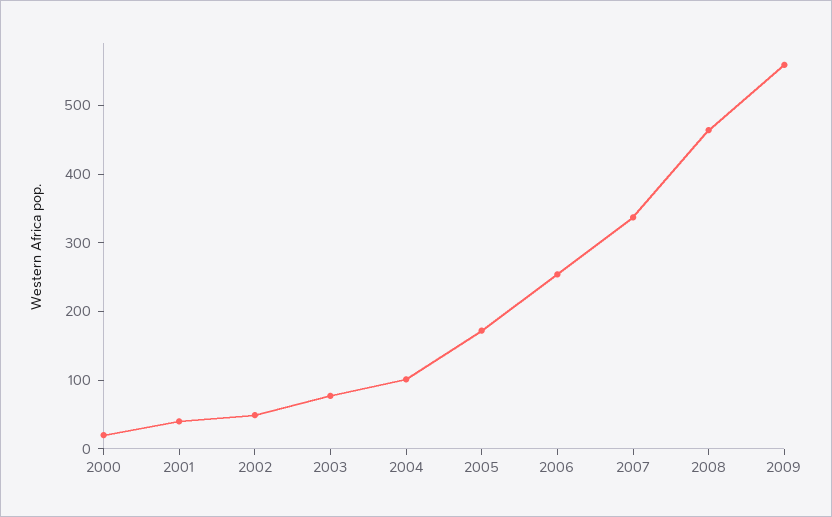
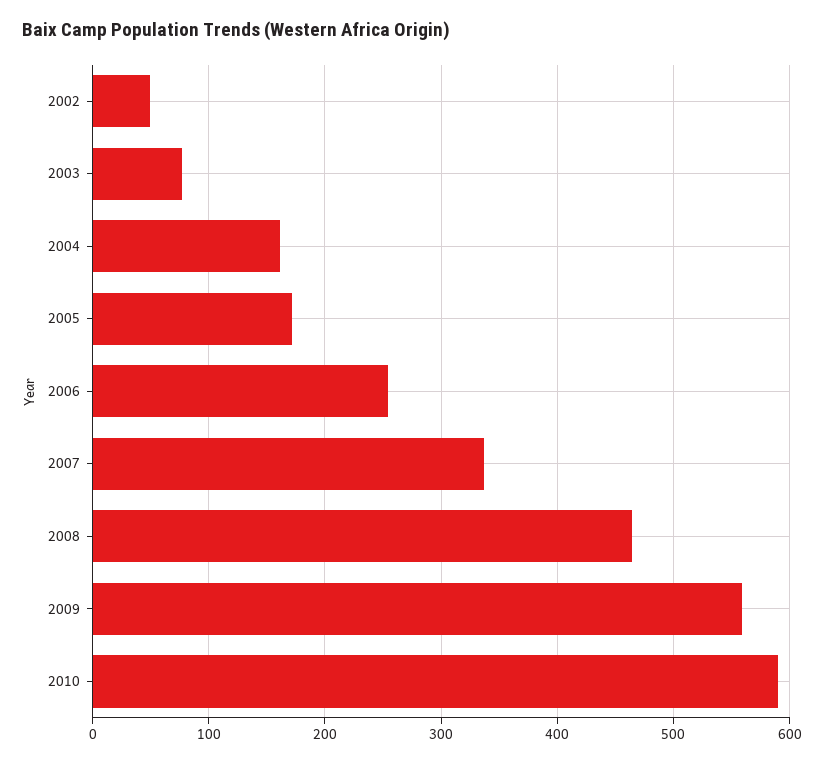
2000: 20 -> none
2001: 40 -> none
2004: 100 -> 160
2010: none -> 590

